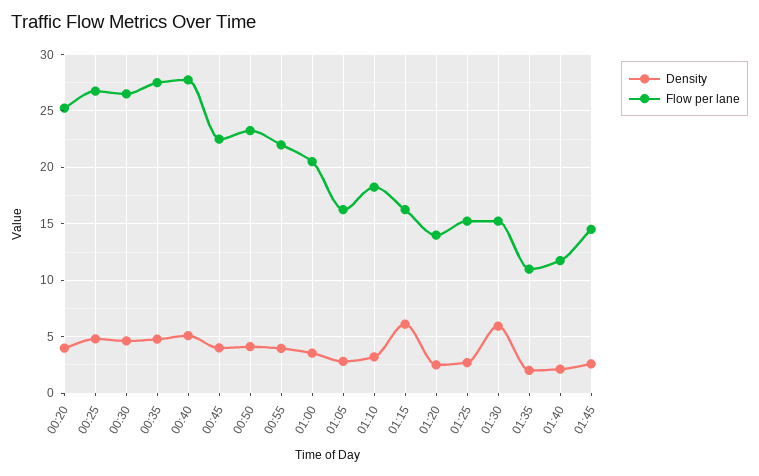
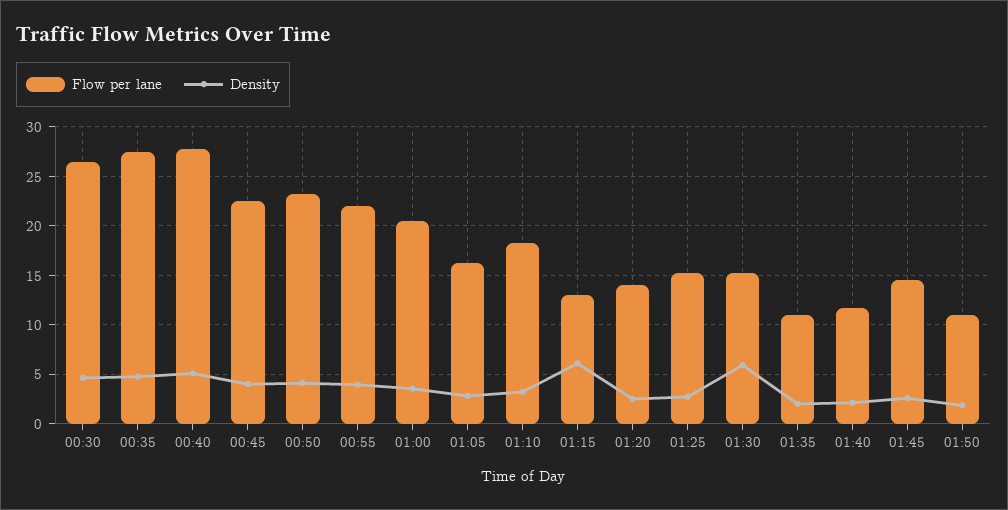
Density, 00:20: 4 -> none
Flow per lane, 00:20: 25 -> none
Density, 00:25: 5 -> none
Flow per lane, 00:25: 27 -> none
Flow per lane, 01:15: 16 -> 13
Flow per lane, 01:50: none -> 11
Density, 01:50: none -> 2

